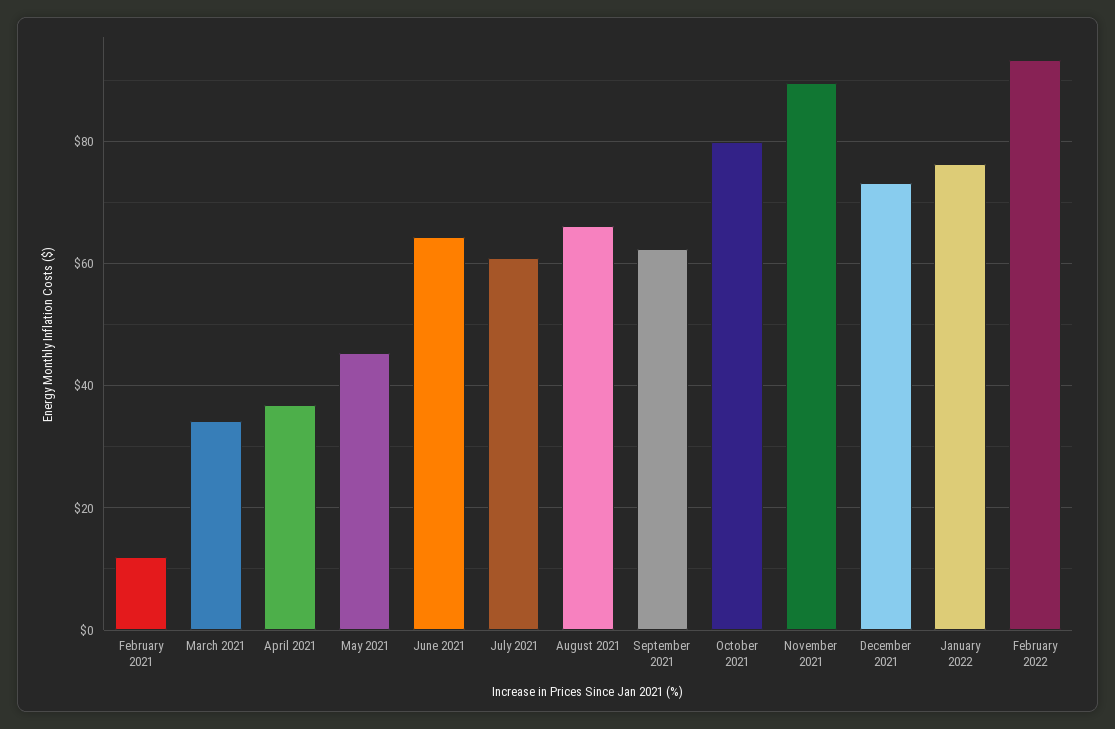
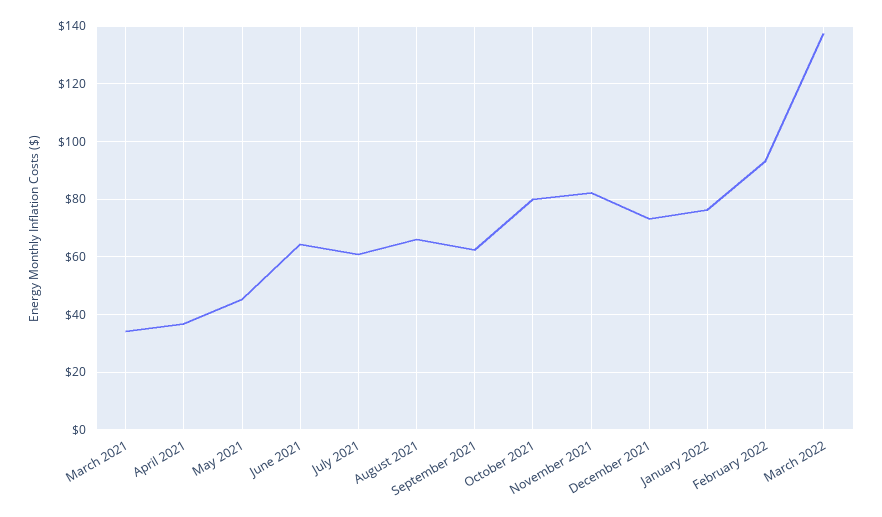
February 2021: 12 -> none
November 2021: 90 -> 82.5
March 2022: none -> 137.5

